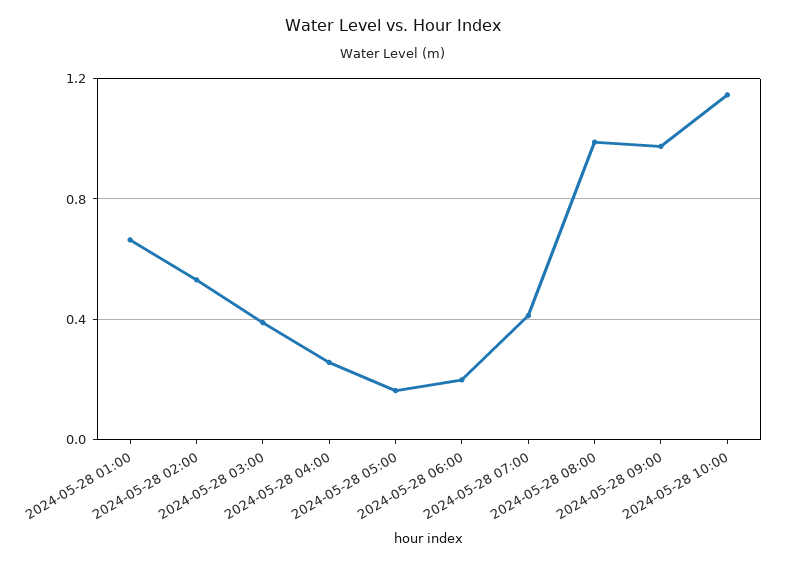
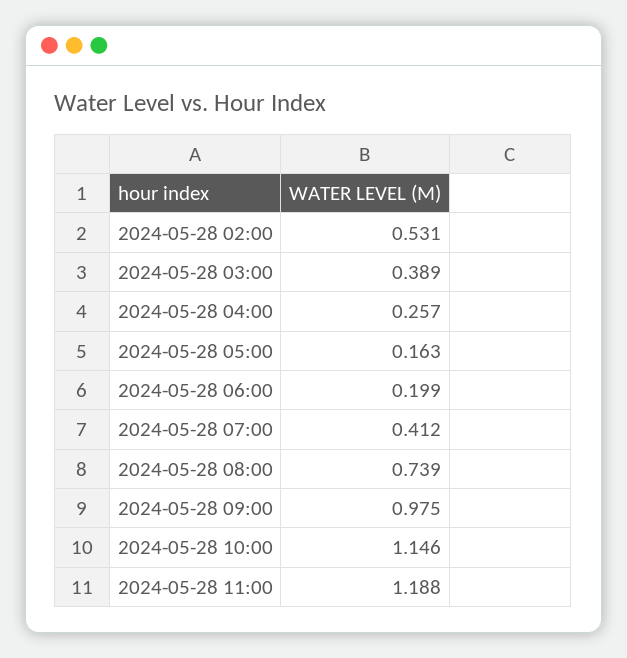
2024-05-28 01:00: 0.65 -> none
2024-05-28 08:00: 1 -> 0.739
2024-05-28 11:00: none -> 1.188

